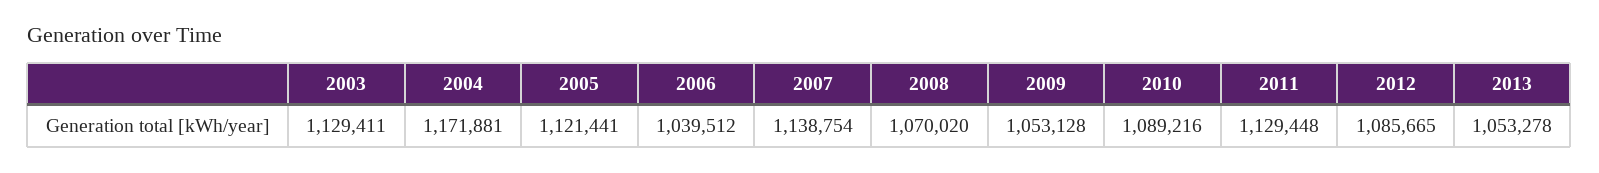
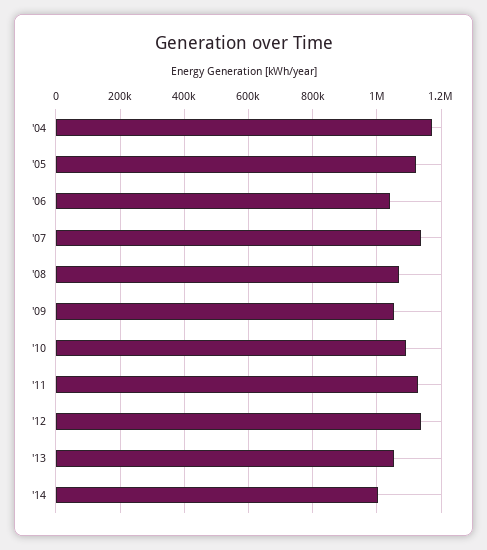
2003: 1129411 -> none
2012: 1085665 -> 1140000
'14: none -> 1000000

